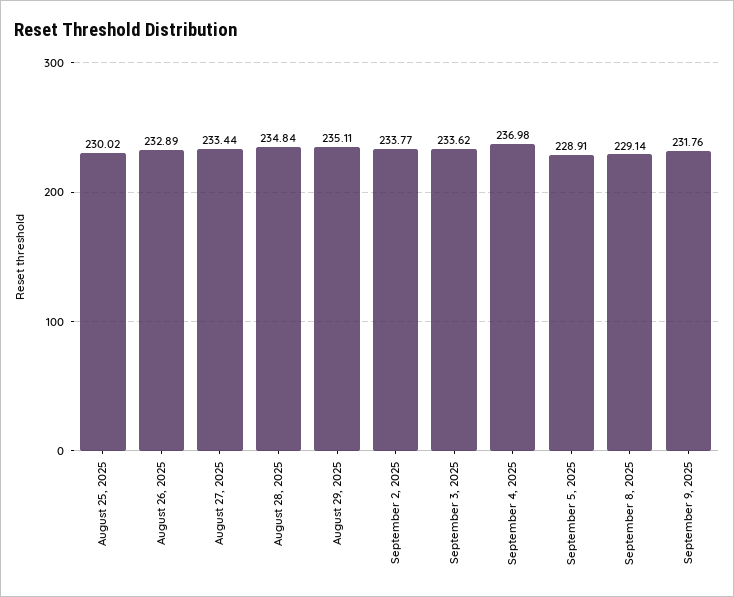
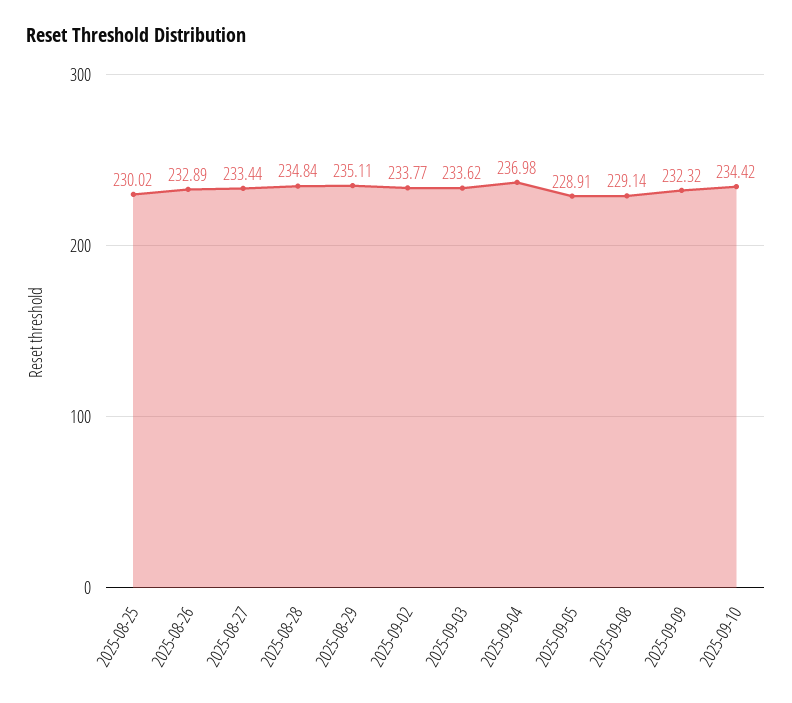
September 9, 2025: 231.76 -> 232.32
2025-09-10: none -> 234.42

